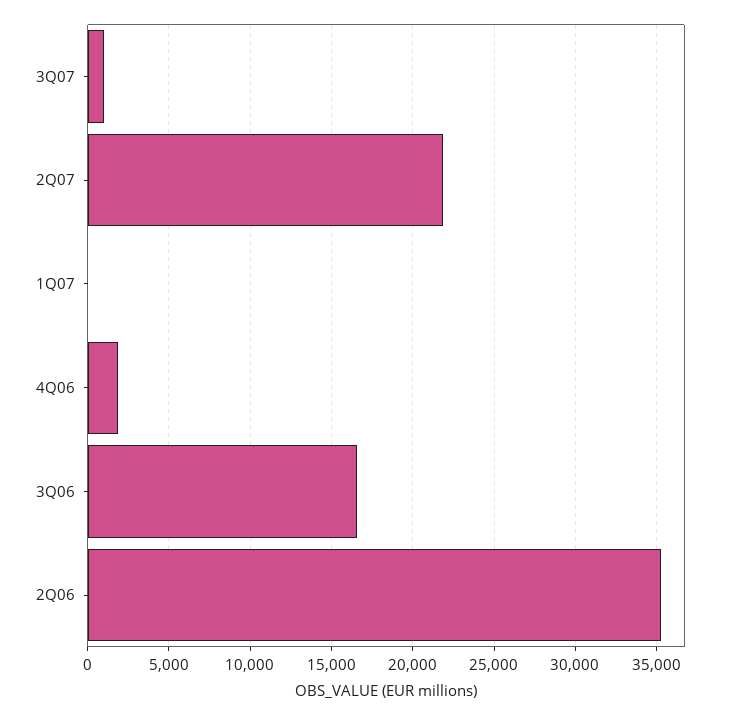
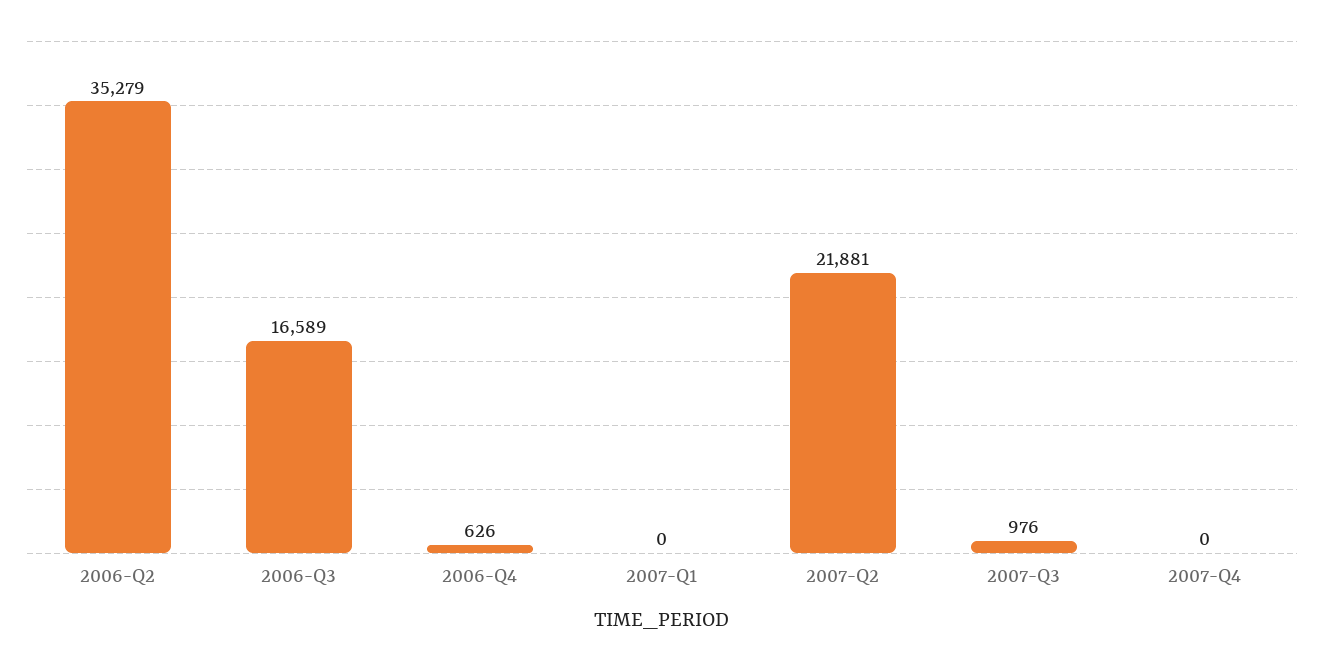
4Q06: 2000 -> 626
2007-Q4: none -> 0

